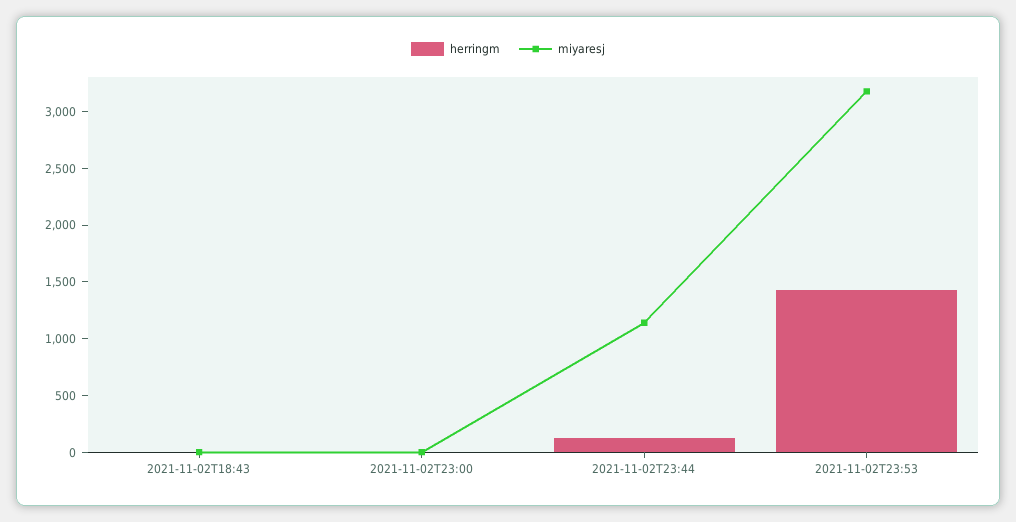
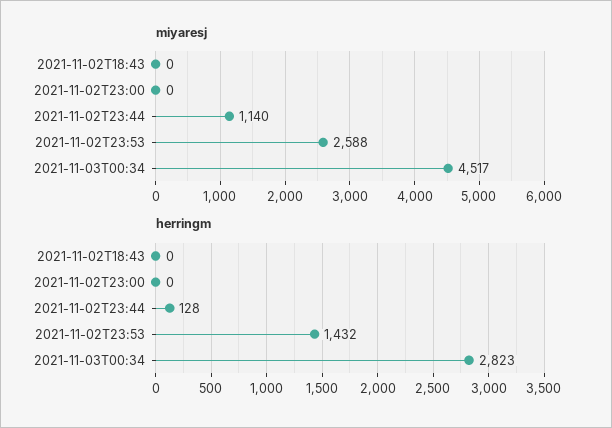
miyaresj, 2021-11-02T23:53: 3200 -> 2588
miyaresj, 2021-11-03T00:34: none -> 4517
herringm, 2021-11-03T00:34: none -> 2823

